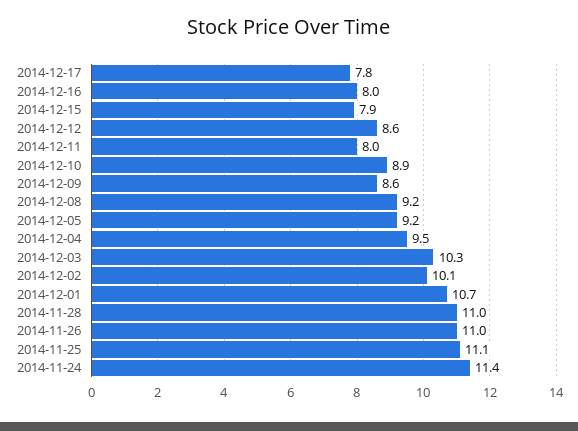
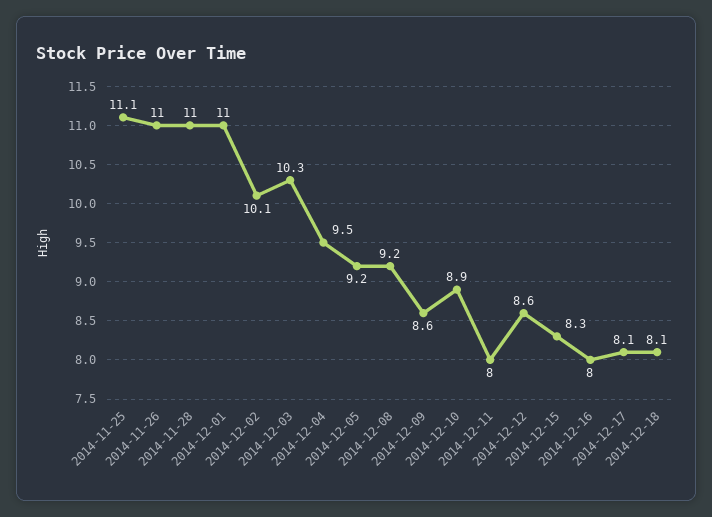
2014-12-17: 7.8 -> 8.1
2014-12-15: 7.9 -> 8.3
2014-12-01: 10.7 -> 11
2014-11-24: 11.4 -> none
2014-12-18: none -> 8.1

